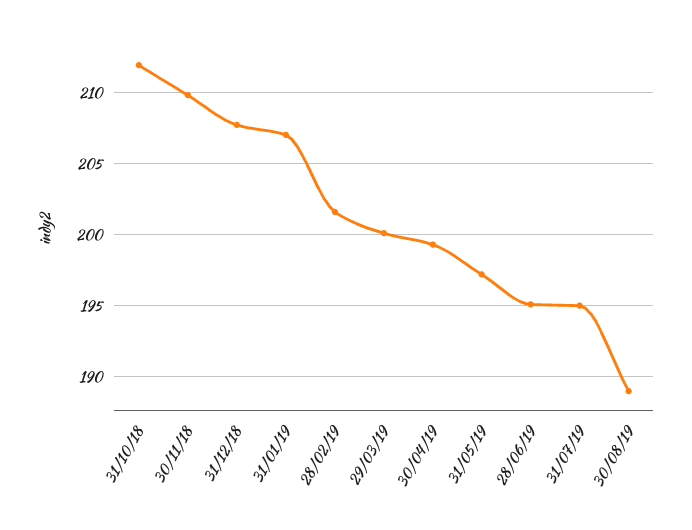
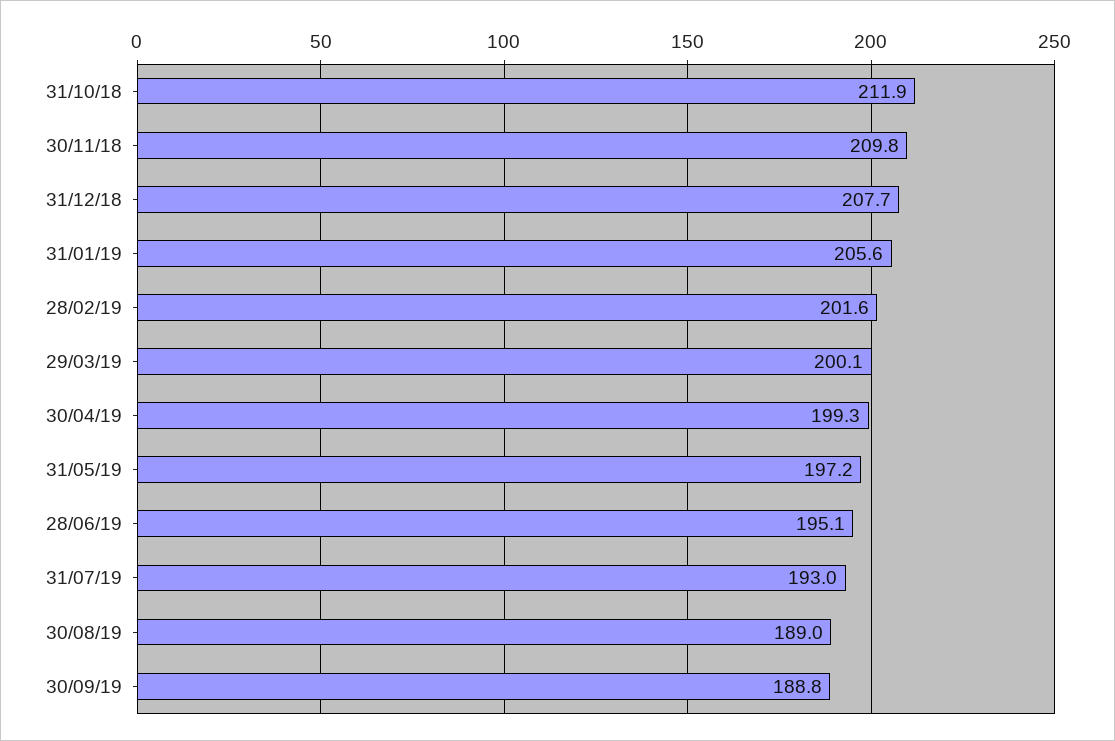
31/01/19: 207 -> 205.6
31/07/19: 195 -> 193
30/09/19: none -> 188.8

